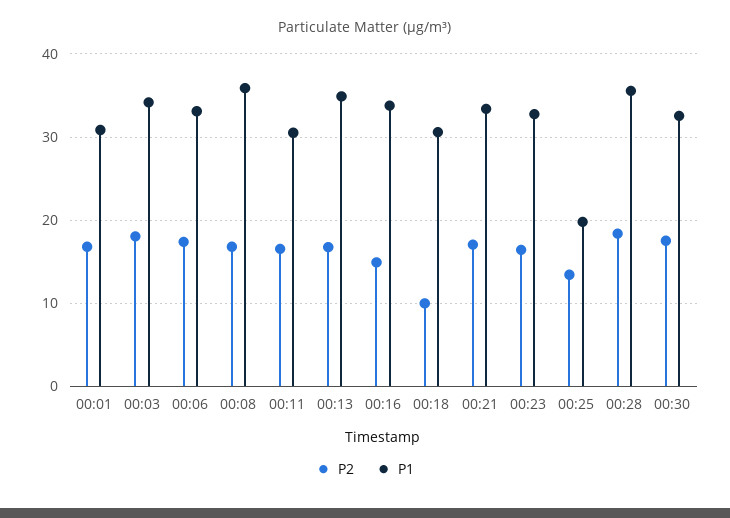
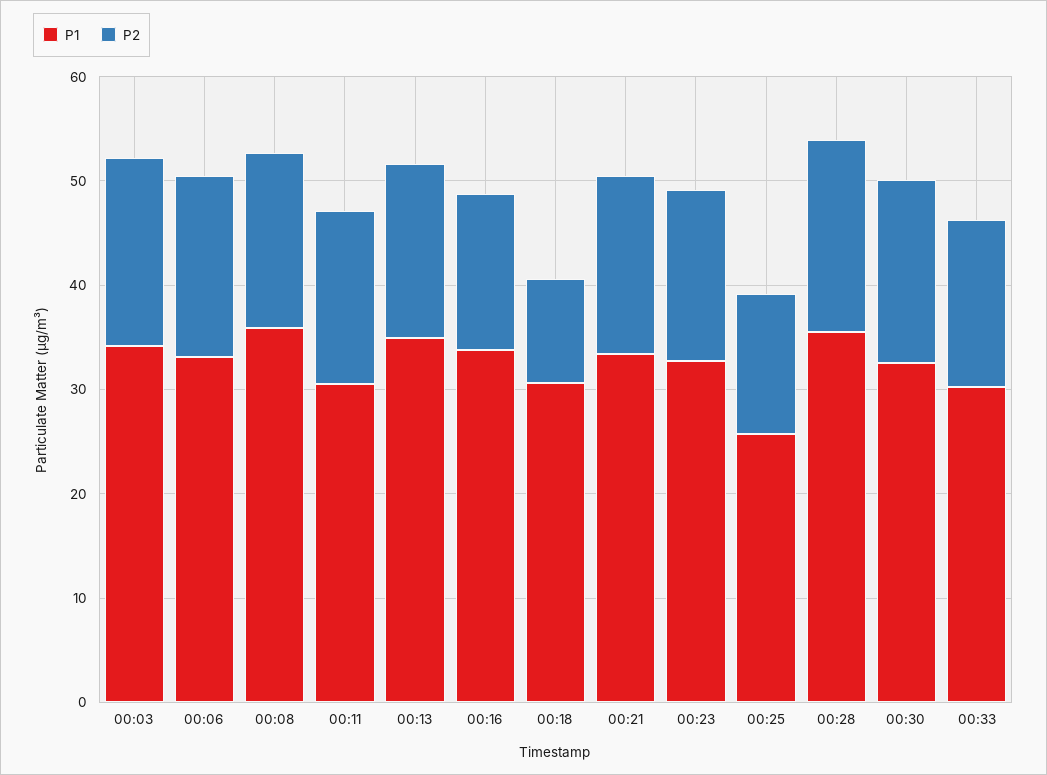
P2, 00:01: 17 -> none
P1, 00:01: 31 -> none
P1, 00:25: 20 -> 26
P1, 00:33: none -> 30
P2, 00:33: none -> 16

